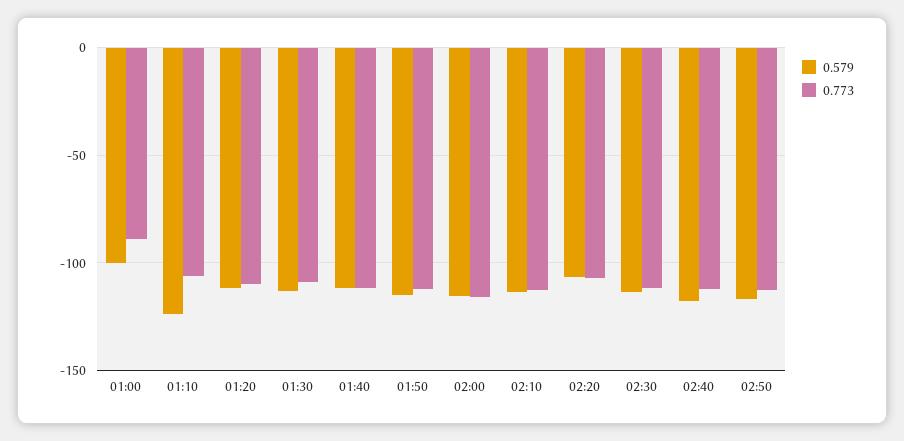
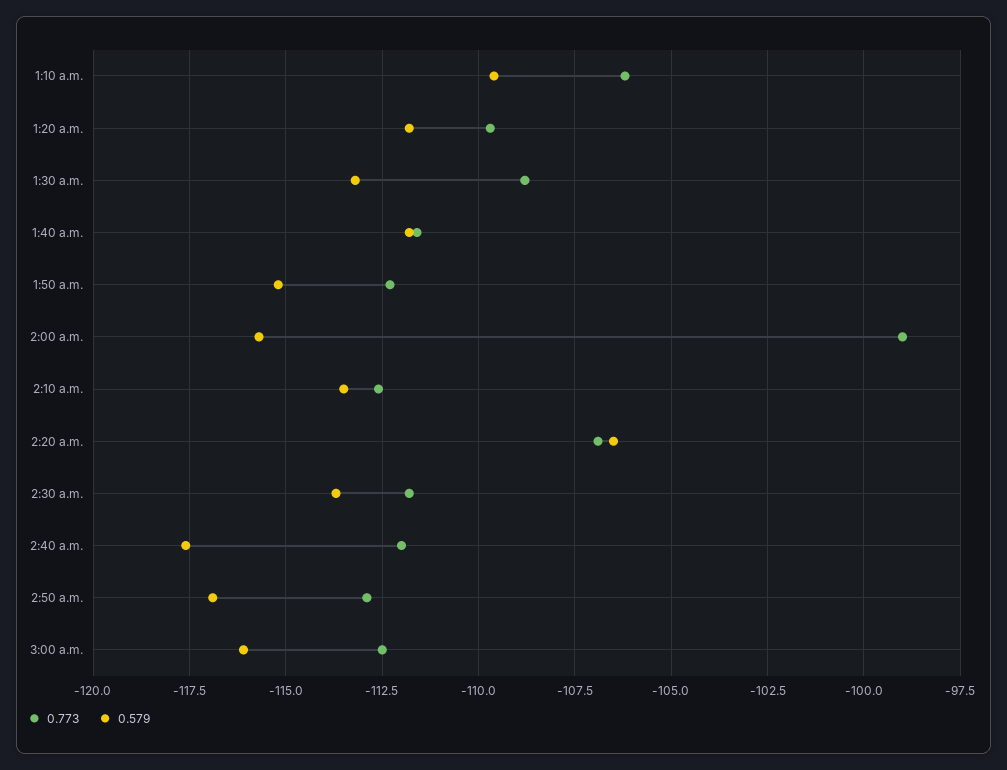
0.579, 01:00: -100 -> none
0.773, 01:00: -90 -> none
0.579, 01:10: -125 -> -109.5
0.773, 02:00: -115 -> -99
0.773, 3:00 a.m.: none -> -112.5
0.579, 3:00 a.m.: none -> -116

